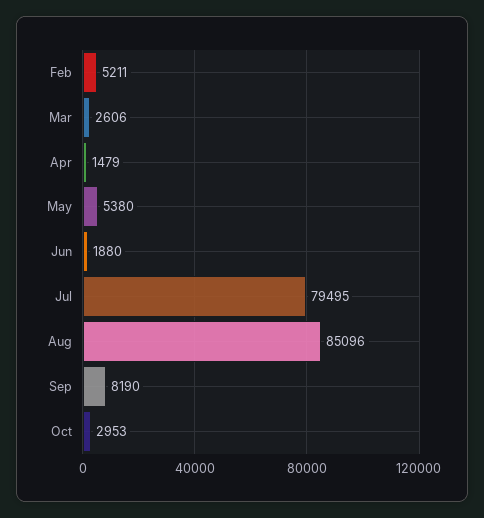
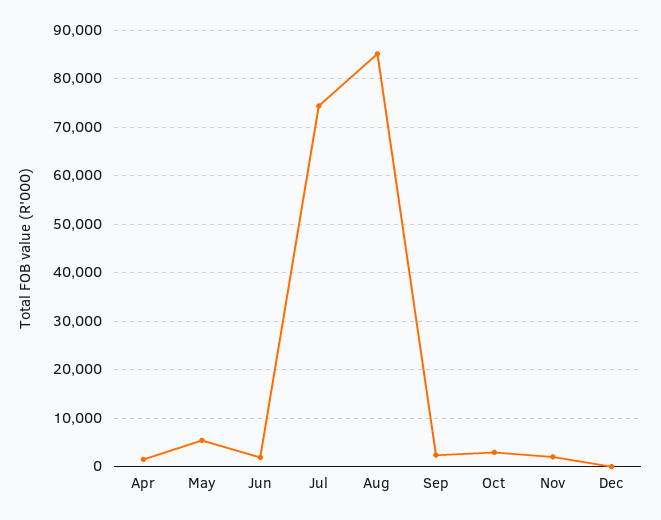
Feb: 5211 -> none
Mar: 2606 -> none
Jul: 79495 -> 74000
Sep: 8190 -> 2000
Nov: none -> 2000
Dec: none -> 0

